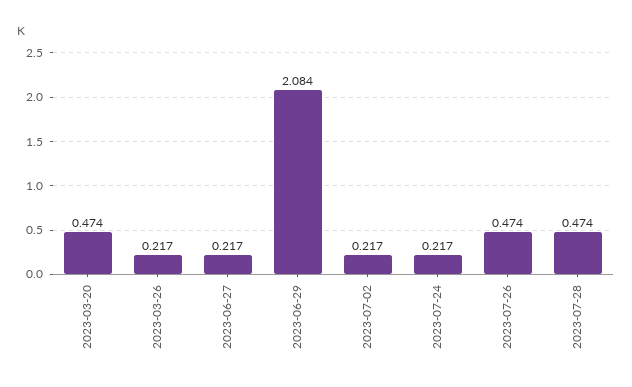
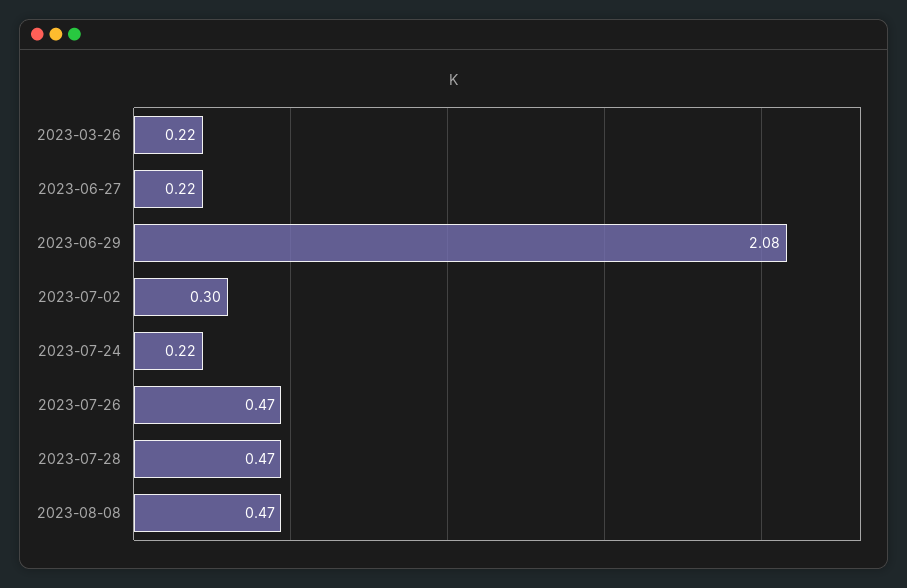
2023-03-20: 0.474 -> none
2023-07-02: 0.217 -> 0.3
2023-08-08: none -> 0.47

